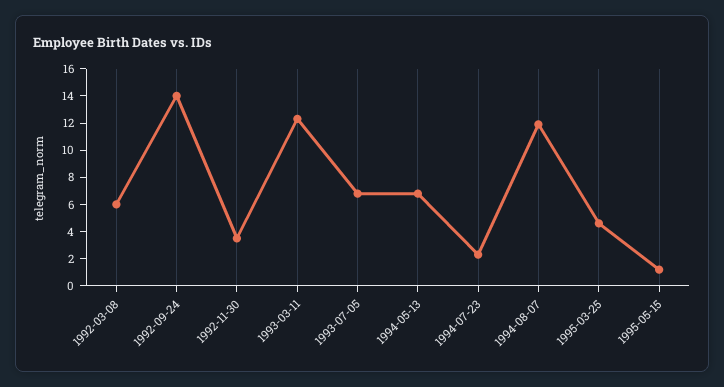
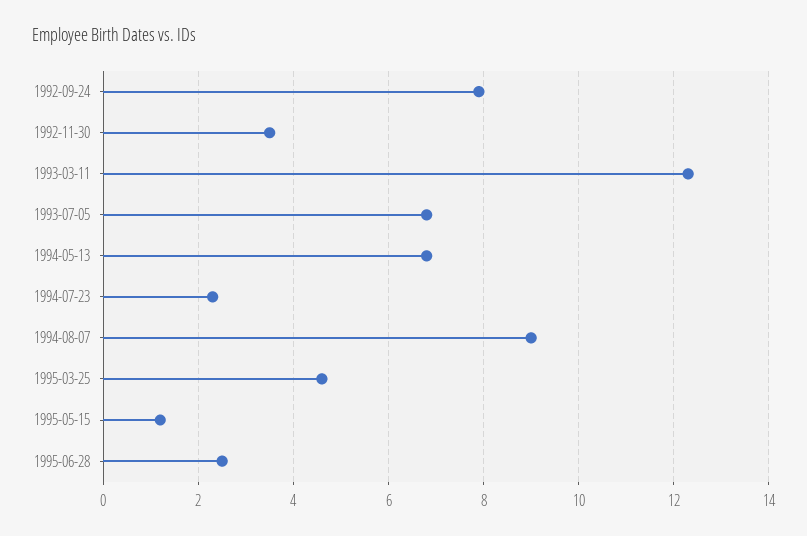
1992-03-08: 6 -> none
1992-09-24: 14 -> 8
1994-08-07: 12 -> 9
1995-06-28: none -> 2.5

